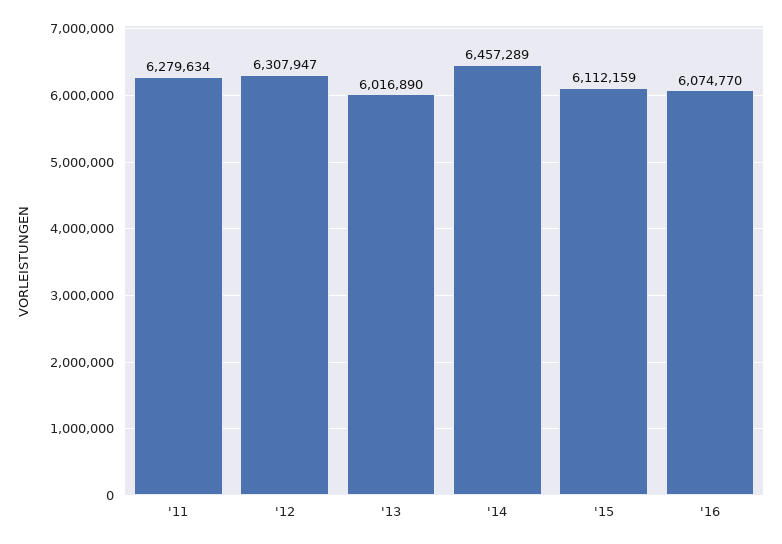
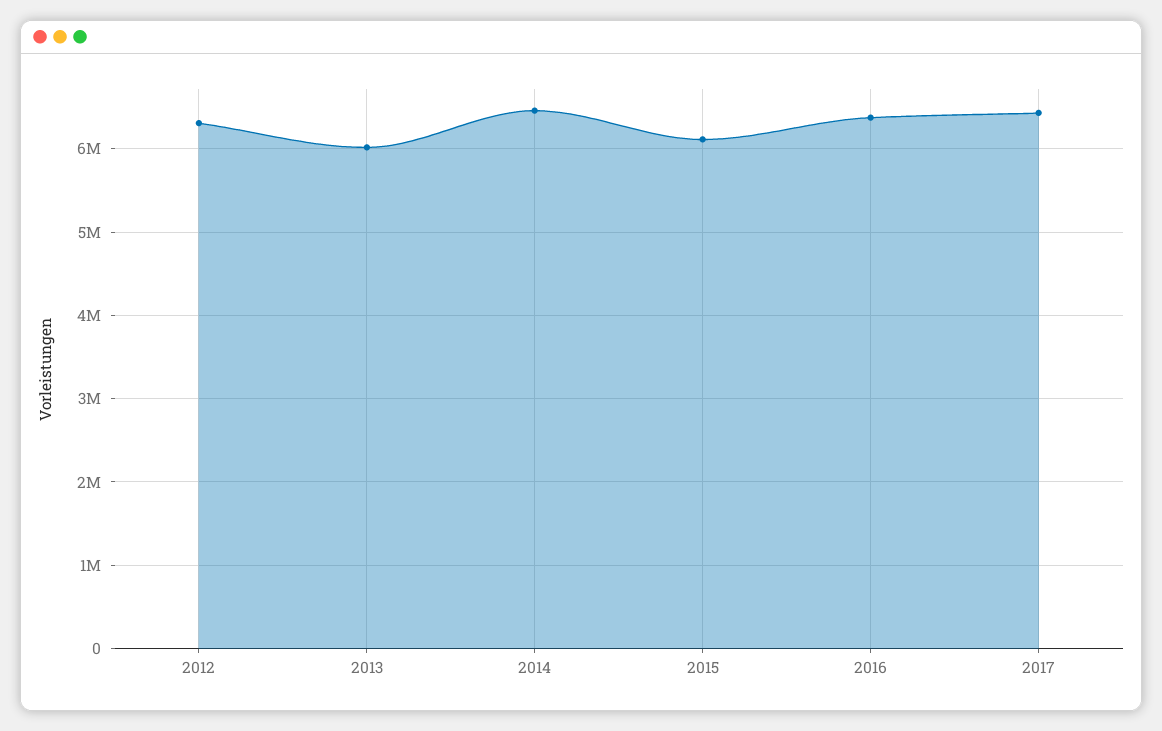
'11: 6279634 -> none
'16: 6074770 -> 6400000
2017: none -> 6400000

